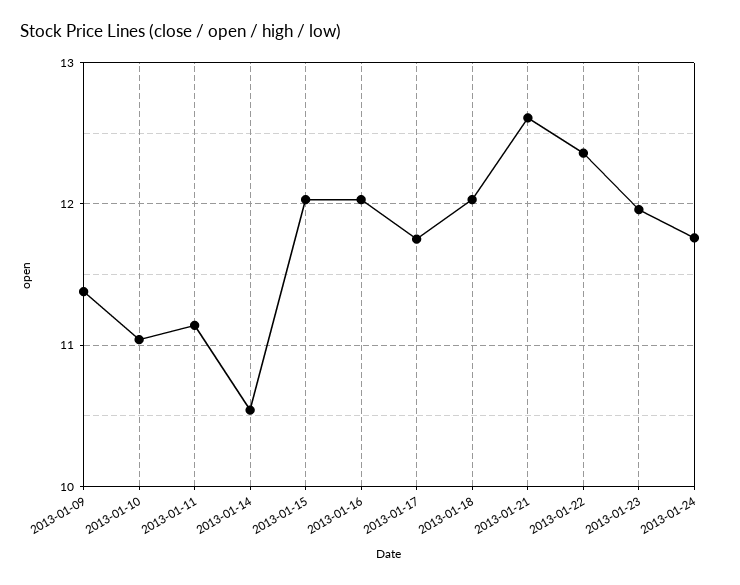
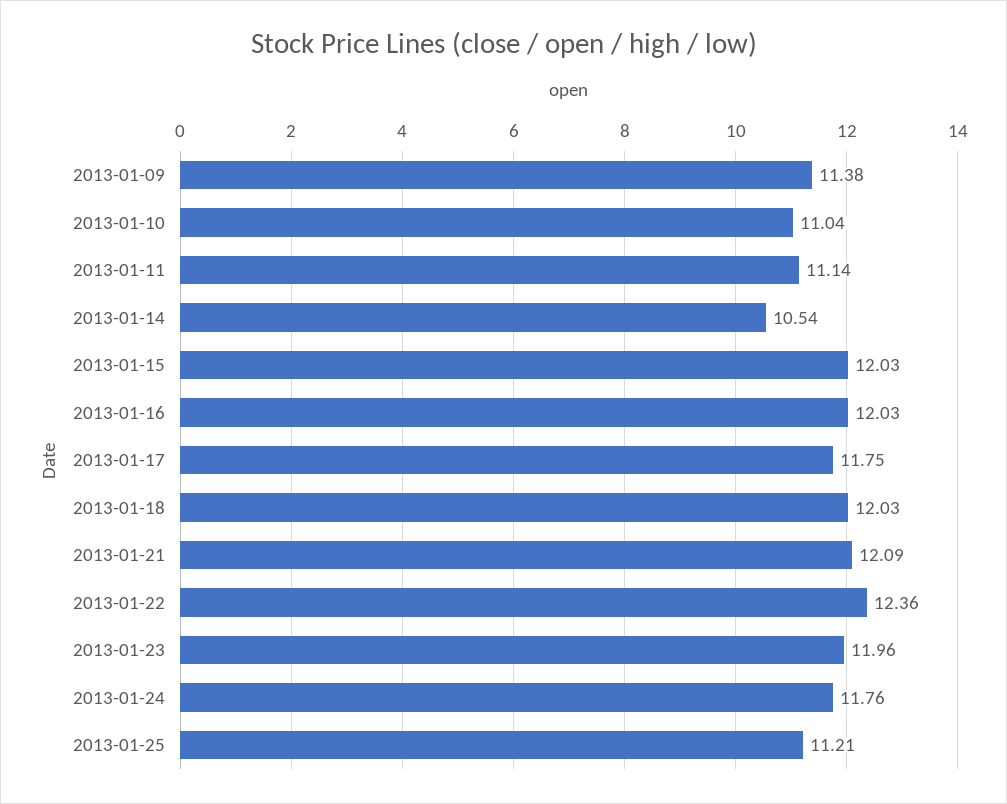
2013-01-21: 12.6 -> 12.09
2013-01-25: none -> 11.21

